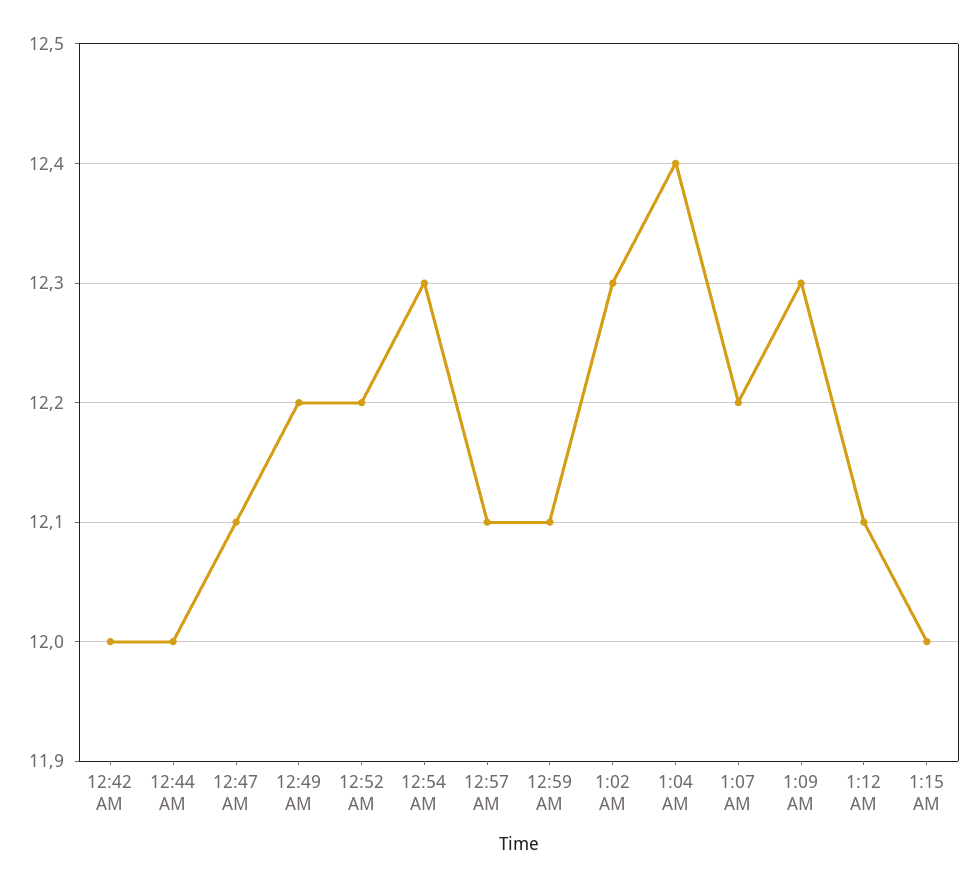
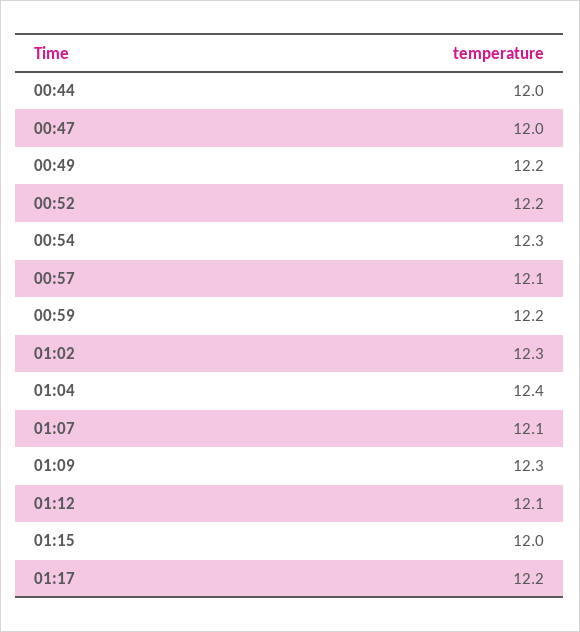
12:42 AM: 12 -> none
12:47 AM: 12.1 -> 12
12:59 AM: 12.1 -> 12.2
1:07 AM: 12.2 -> 12.1
01:17: none -> 12.2

